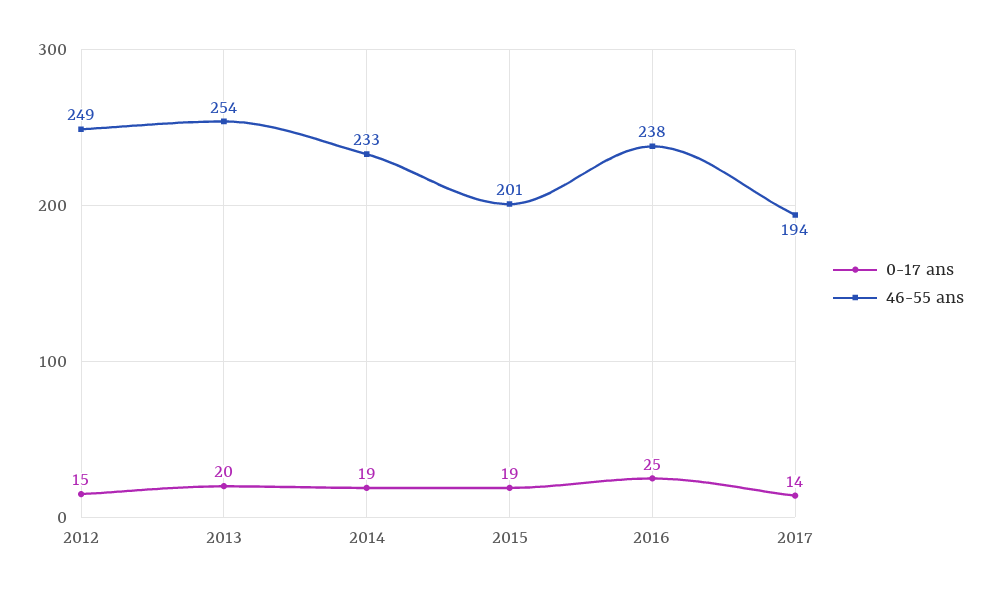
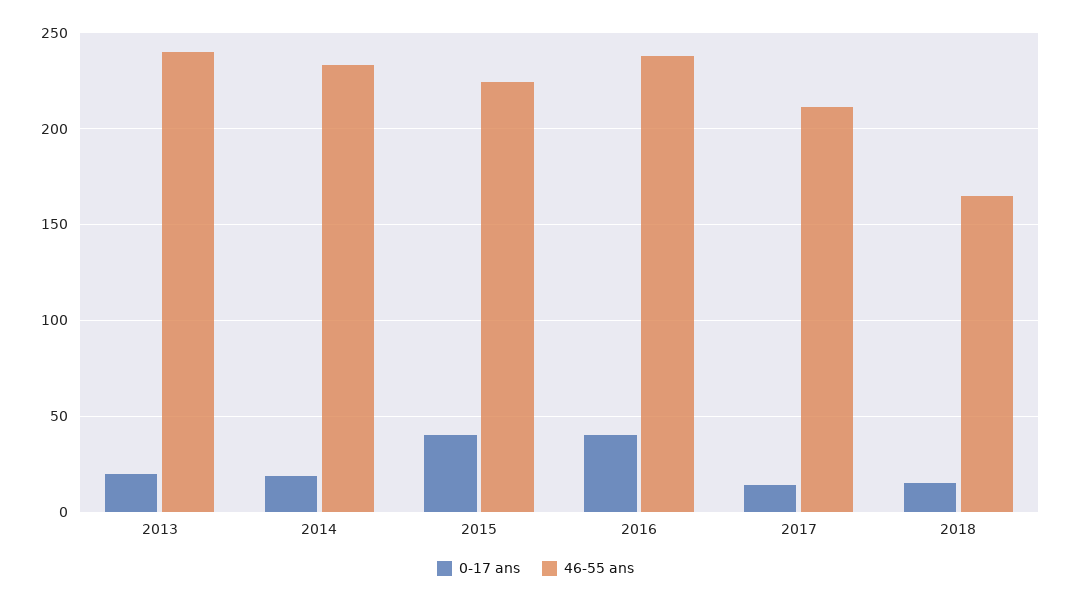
0-17 ans, 2012: 15 -> none
46-55 ans, 2012: 249 -> none
46-55 ans, 2013: 254 -> 240
0-17 ans, 2015: 19 -> 40
46-55 ans, 2015: 201 -> 225
0-17 ans, 2016: 25 -> 40
46-55 ans, 2017: 194 -> 210
0-17 ans, 2018: none -> 15
46-55 ans, 2018: none -> 165

